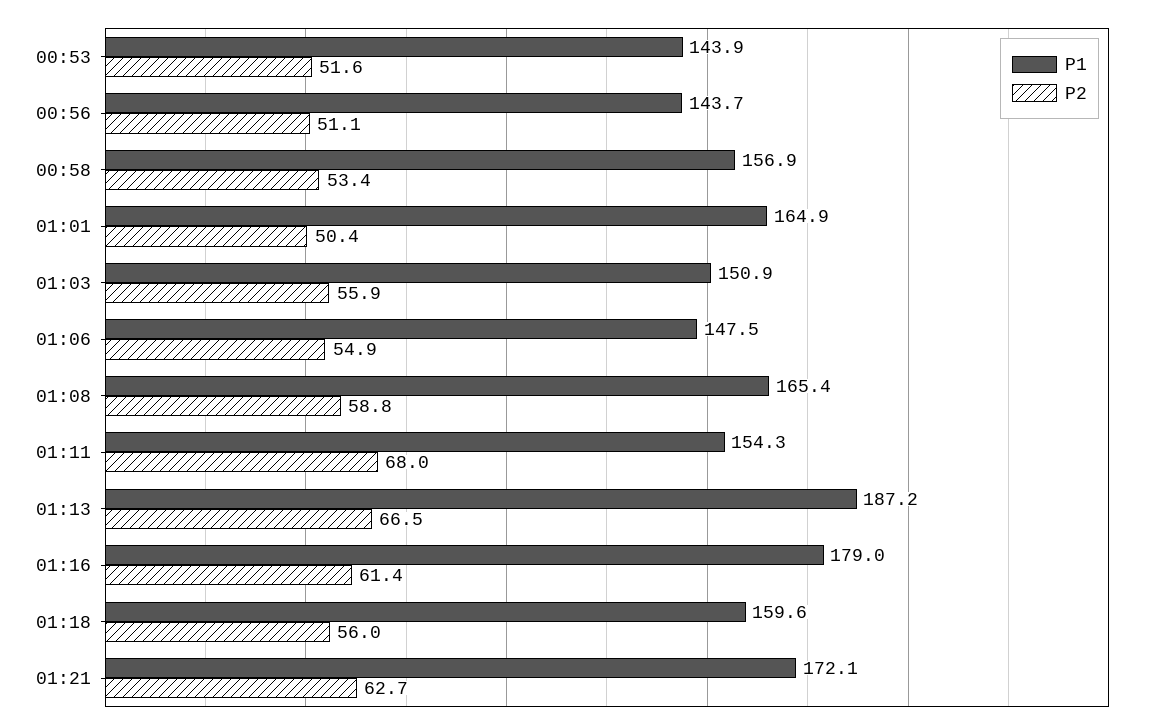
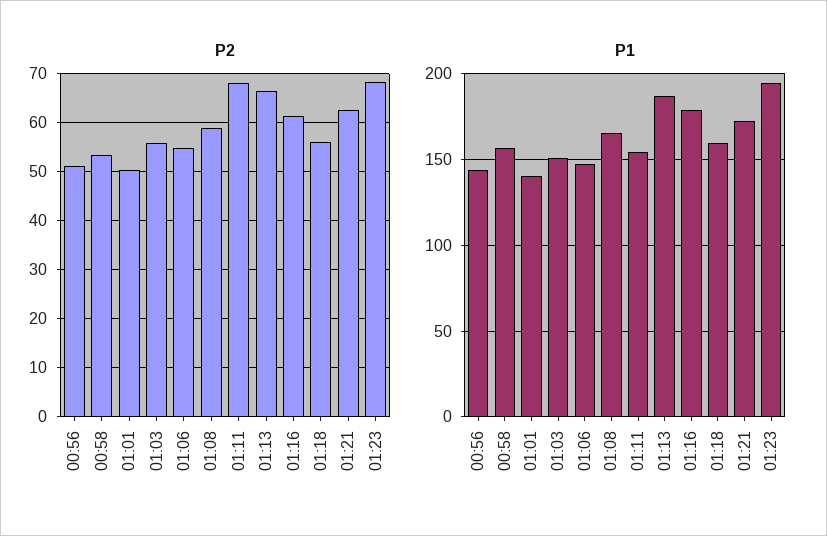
P1, 00:53: 143.9 -> none
P2, 00:53: 51.6 -> none
P1, 01:01: 164.9 -> 140
P2, 01:23: none -> 68
P1, 01:23: none -> 195

